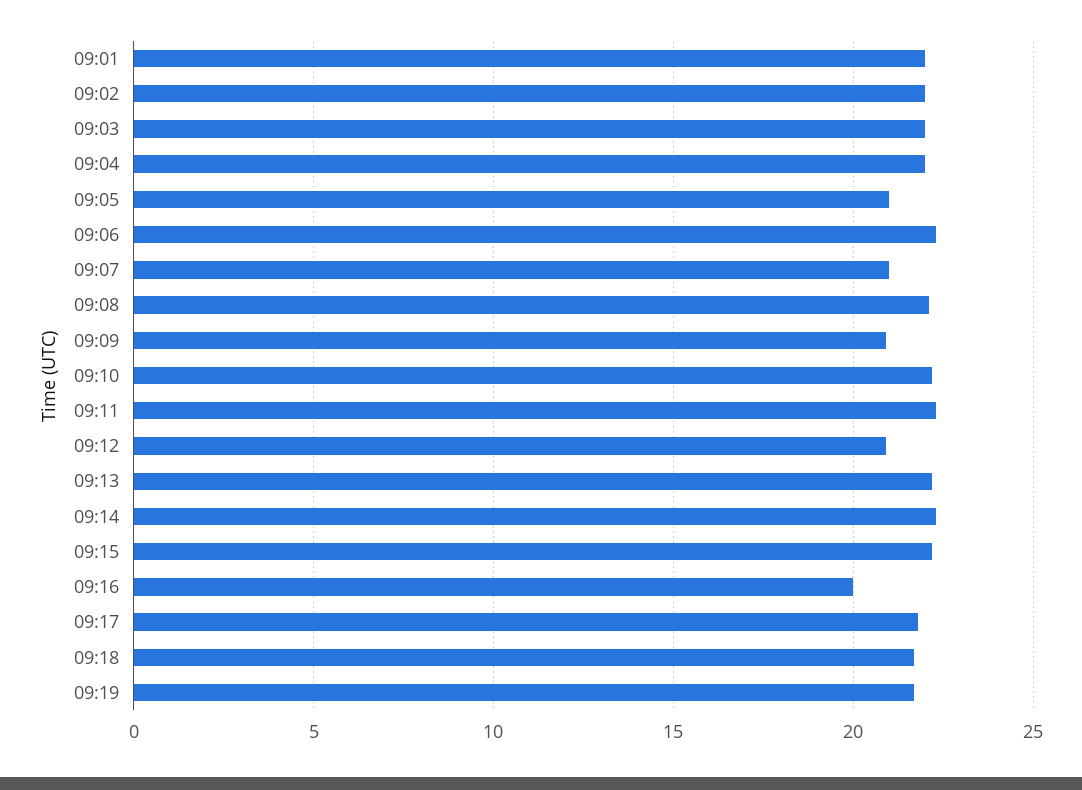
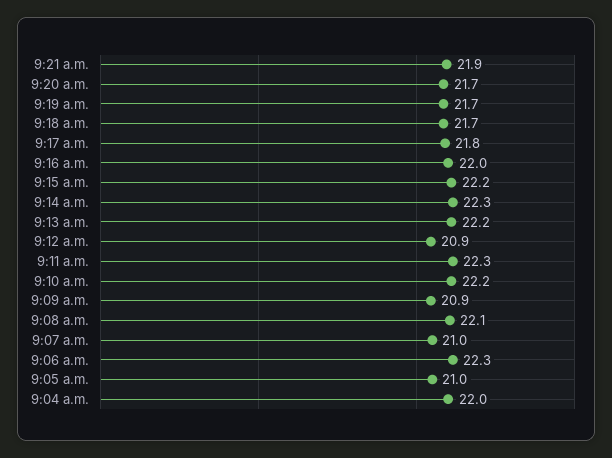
09:01: 22 -> none
09:02: 22 -> none
09:03: 22 -> none
09:16: 20 -> 22
9:21 a.m.: none -> 21.9
9:20 a.m.: none -> 21.7

